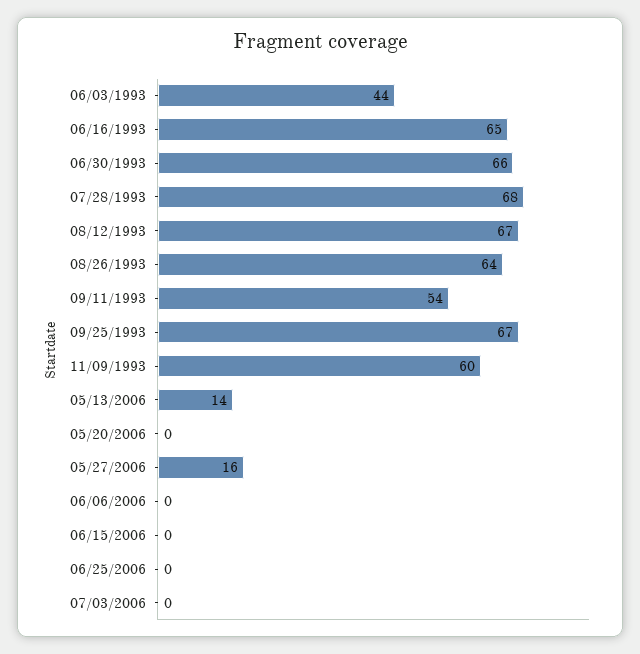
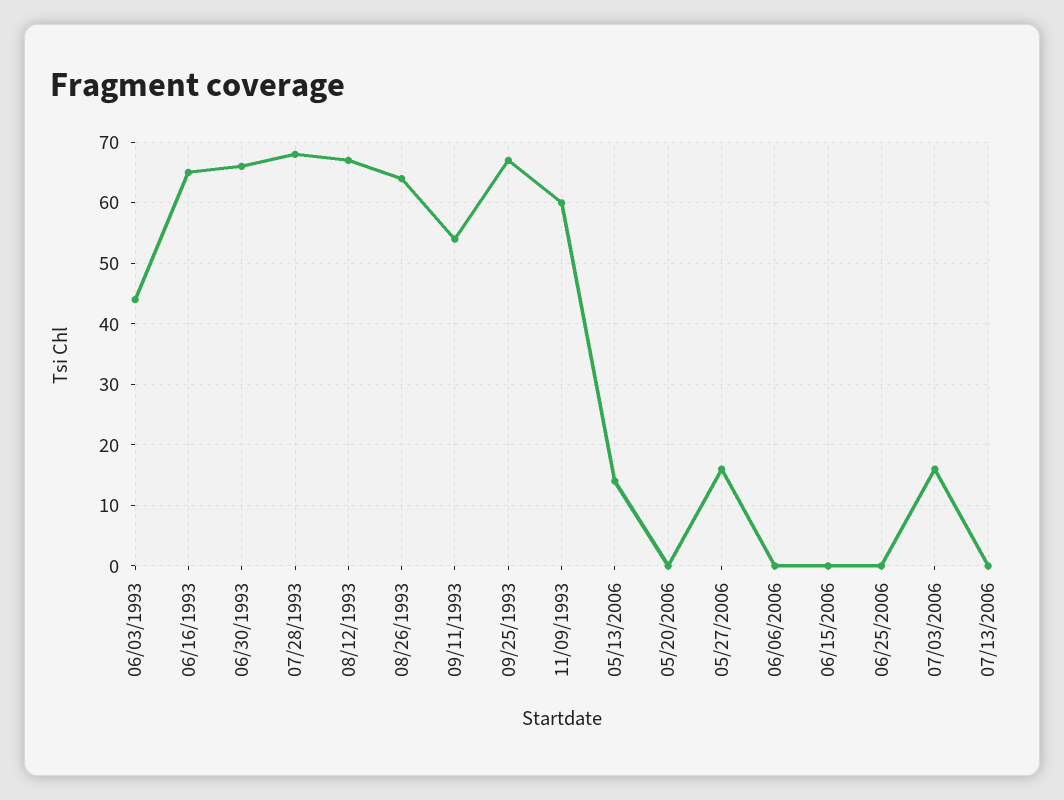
07/03/2006: 0 -> 16
07/13/2006: none -> 0

